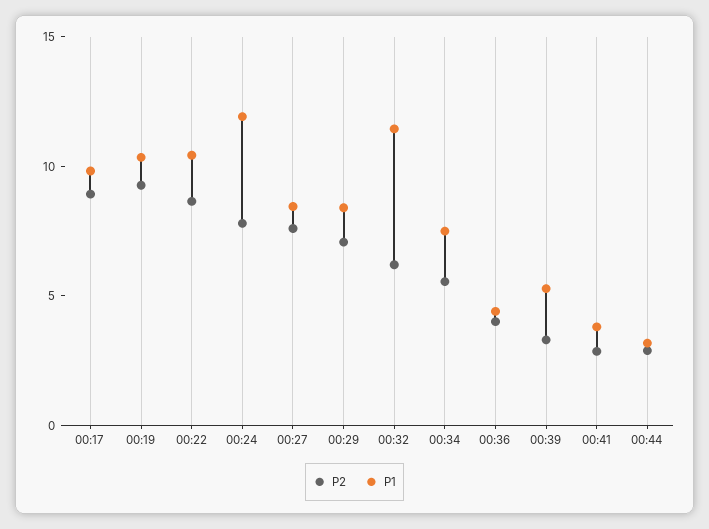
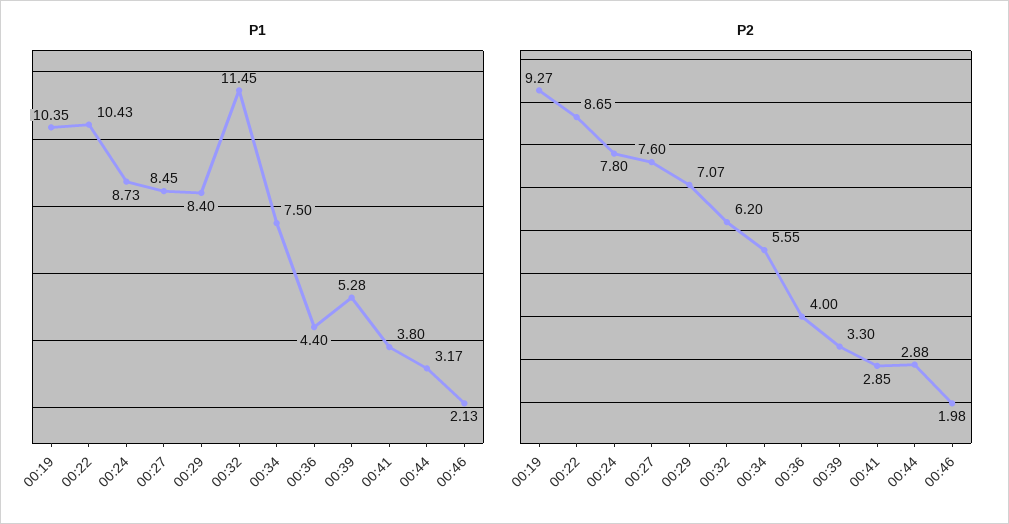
P2, 00:17: 9 -> none
P1, 00:17: 10 -> none
P1, 00:24: 12 -> 8.73
P1, 00:46: none -> 2.13
P2, 00:46: none -> 1.98

